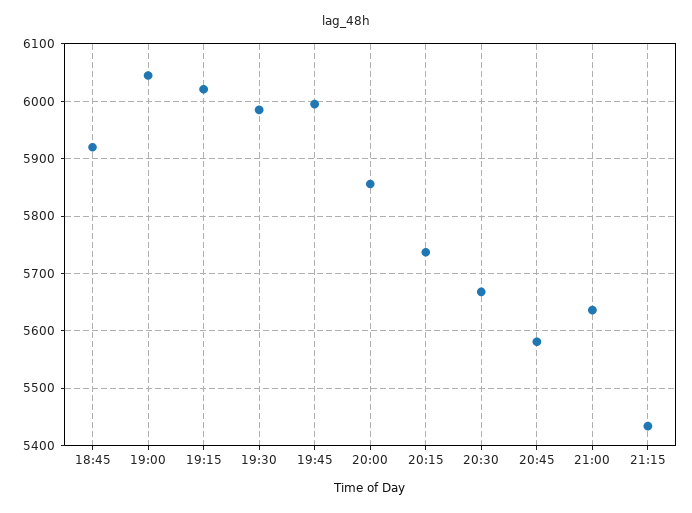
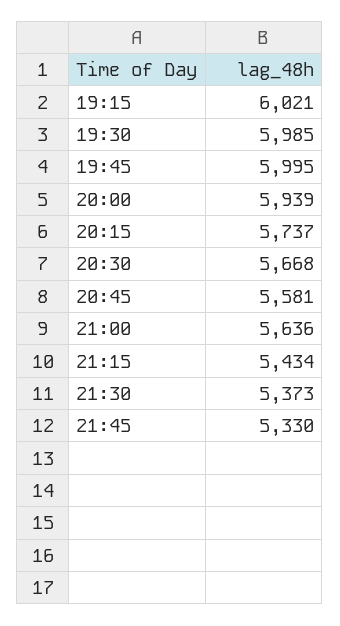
18:45: 5920 -> none
19:00: 6040 -> none
20:00: 5860 -> 5939
21:30: none -> 5373
21:45: none -> 5330

